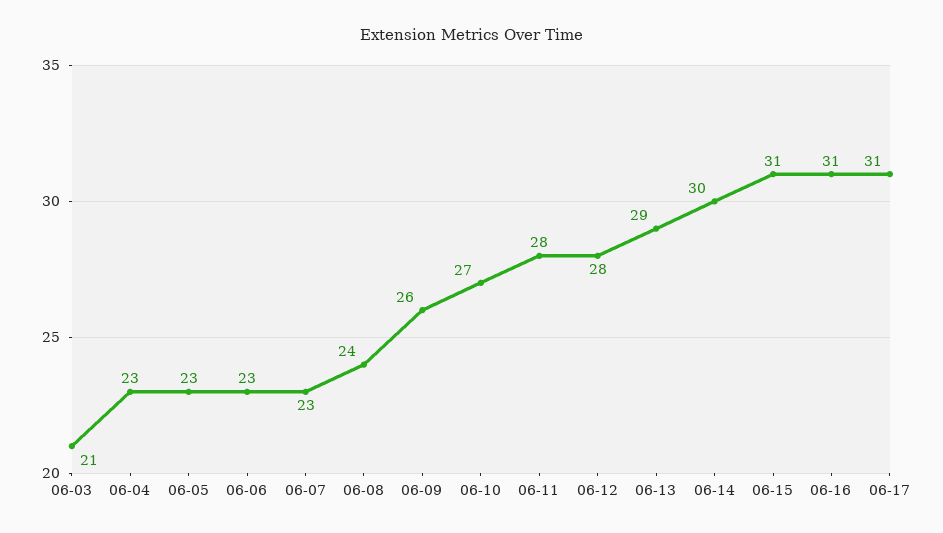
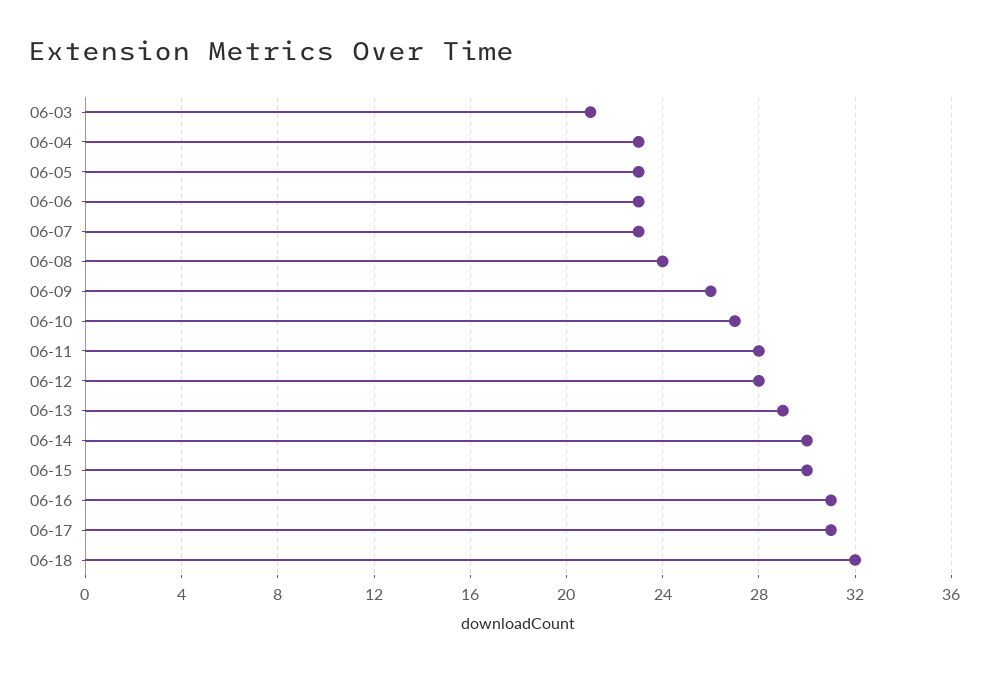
06-15: 31 -> 30
06-18: none -> 32

